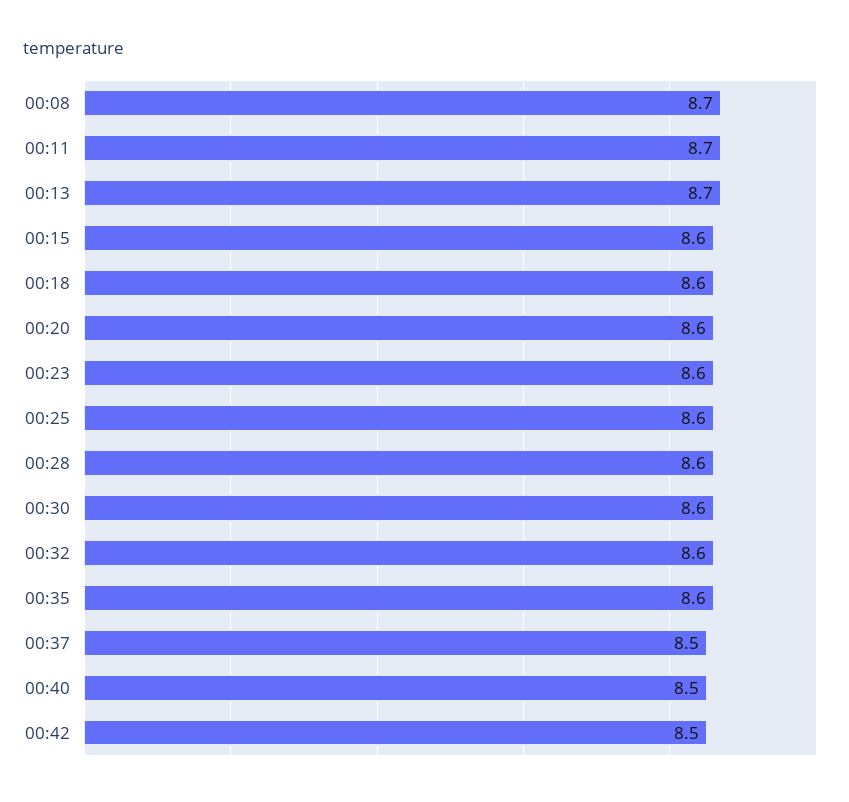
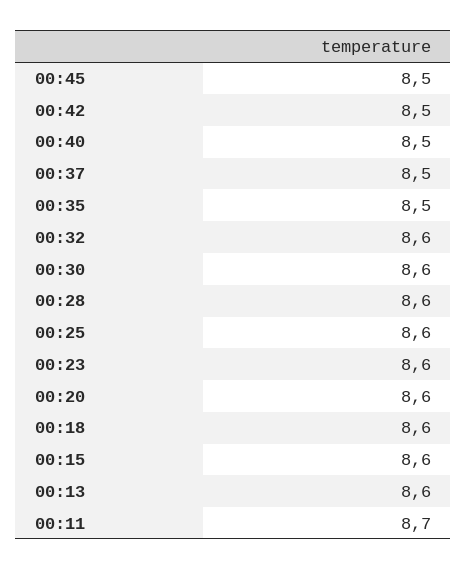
00:08: 8.7 -> none
00:13: 8.7 -> 8.6
00:35: 8.6 -> 8.5
00:45: none -> 8.5

